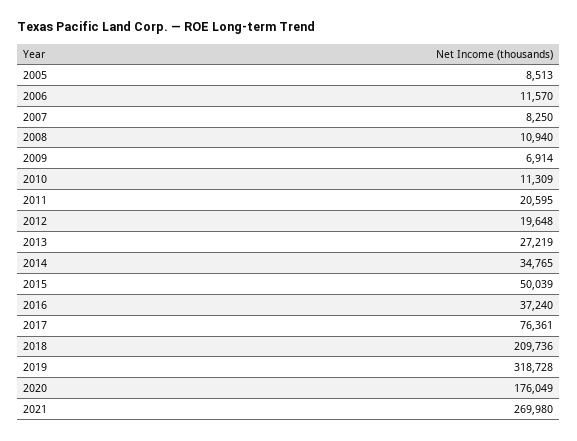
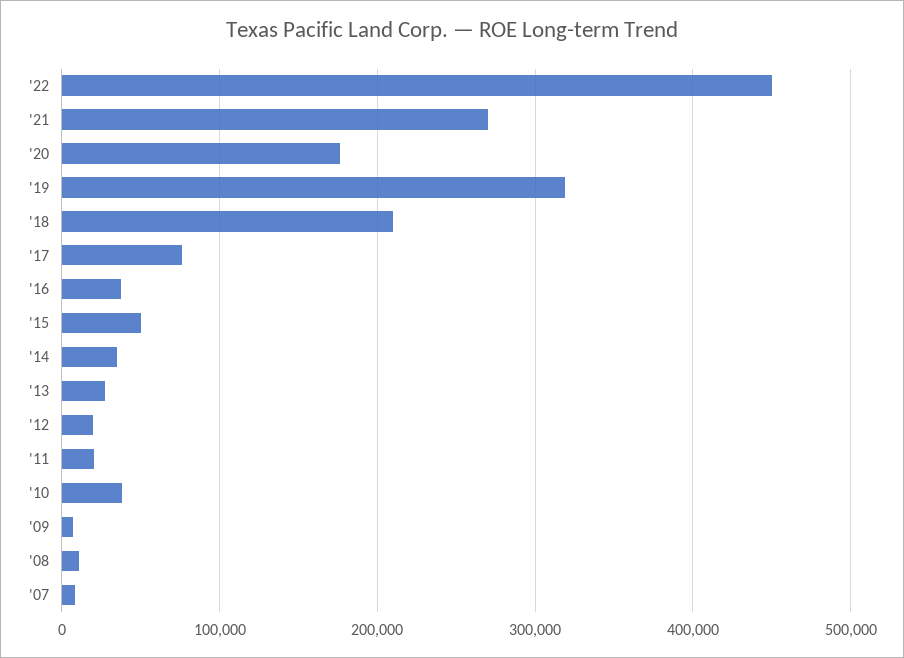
2005: 8513 -> none
2006: 11570 -> none
2010: 11309 -> 40000
'22: none -> 450000

